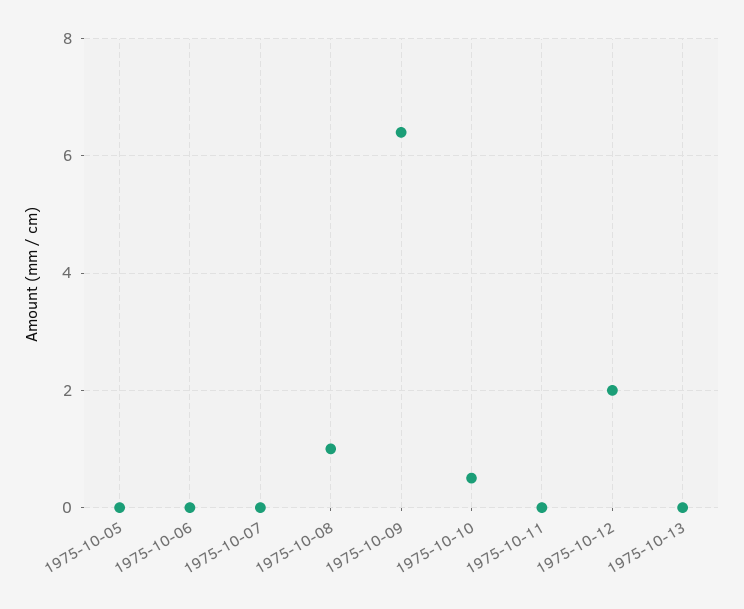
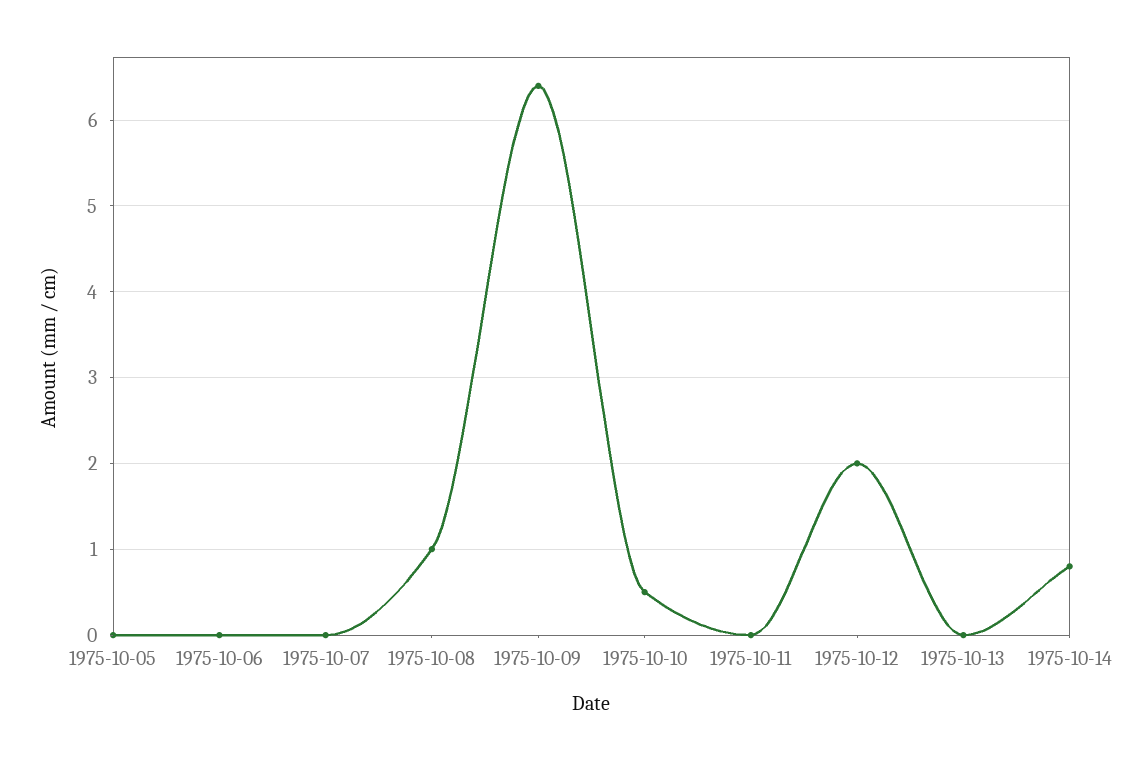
1975-10-14: none -> 0.8

